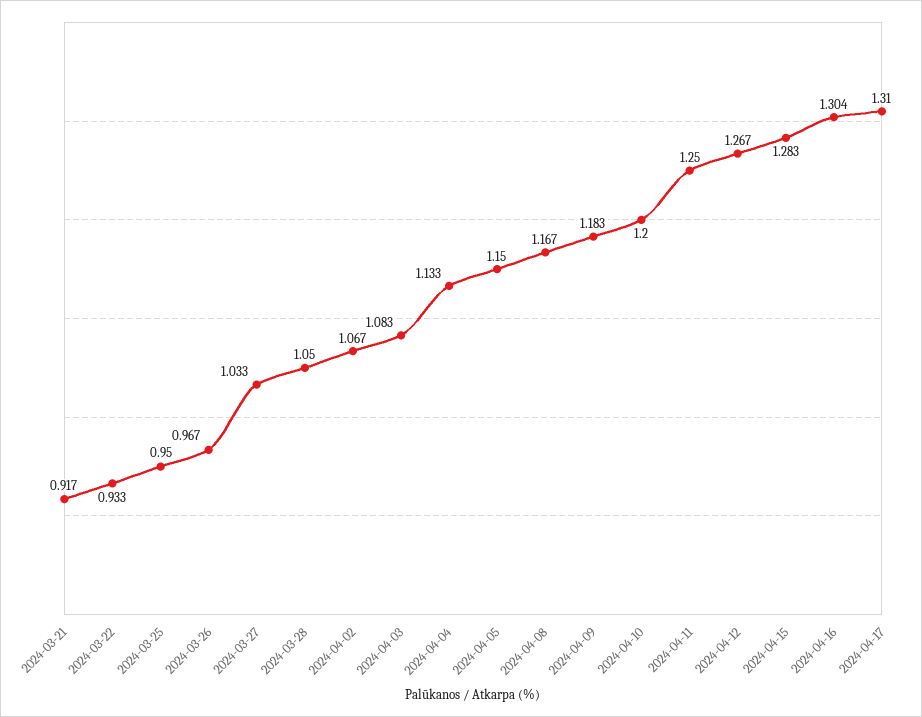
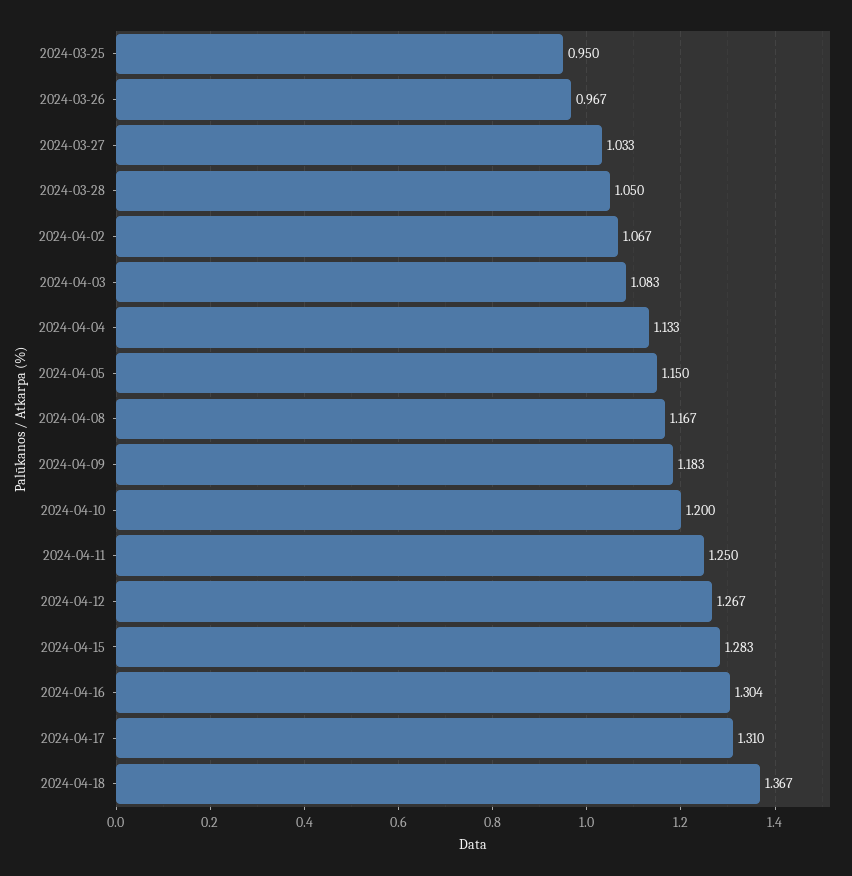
2024-03-21: 0.917 -> none
2024-03-22: 0.933 -> none
2024-04-18: none -> 1.367

